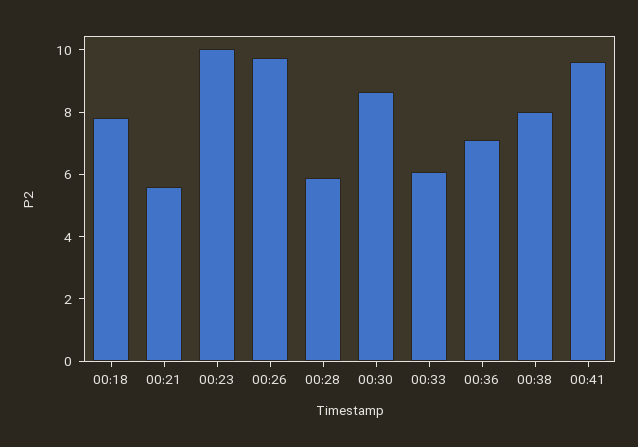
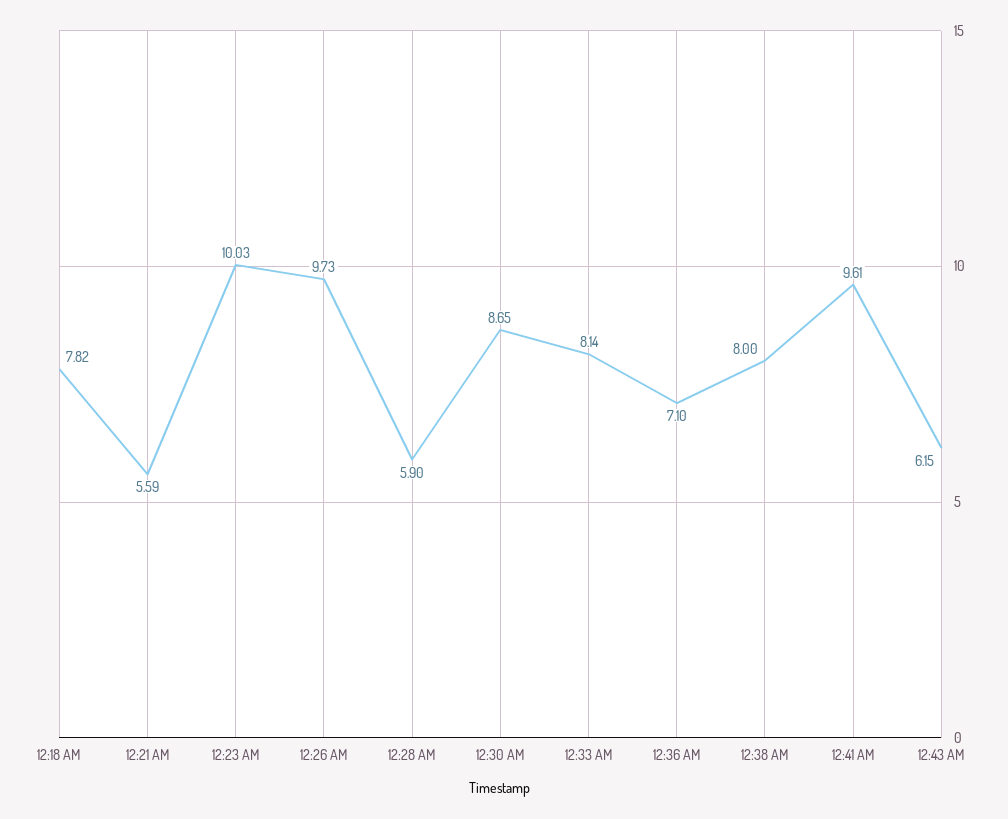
00:33: 6 -> 8.14
12:43 AM: none -> 6.15

